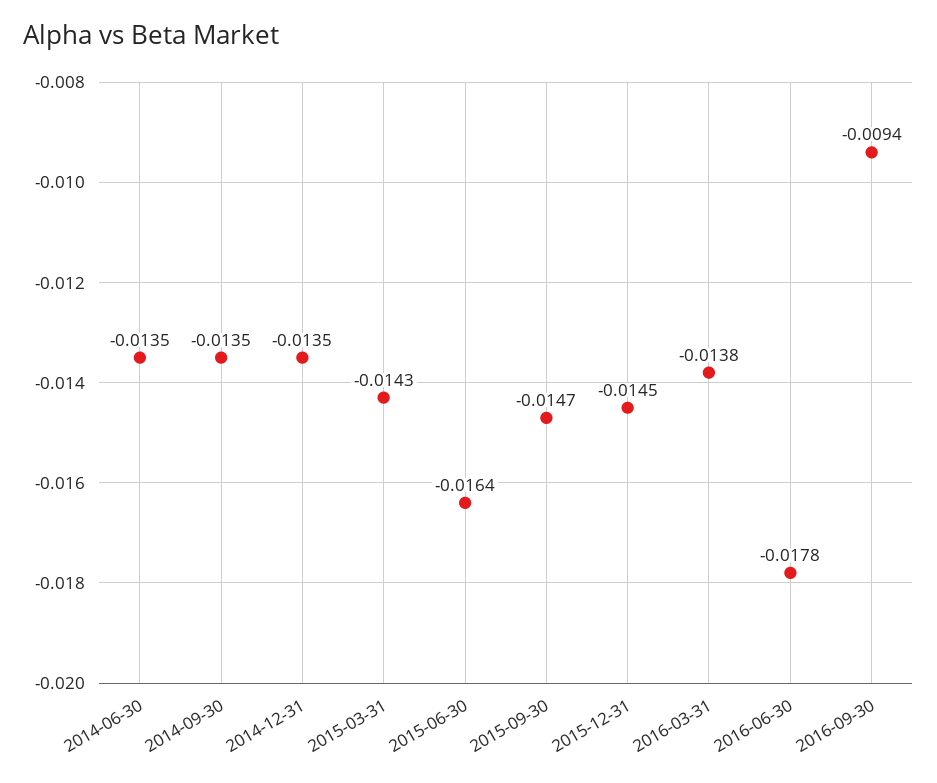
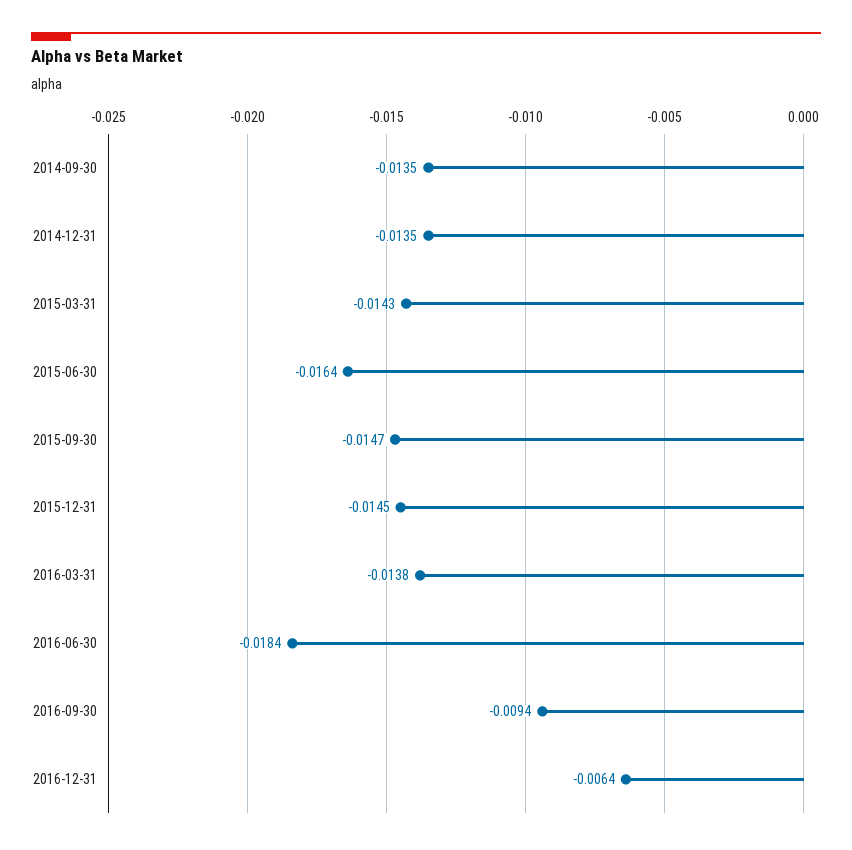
2014-06-30: -0.0135 -> none
2016-06-30: -0.0178 -> -0.0184
2016-12-31: none -> -0.0064

